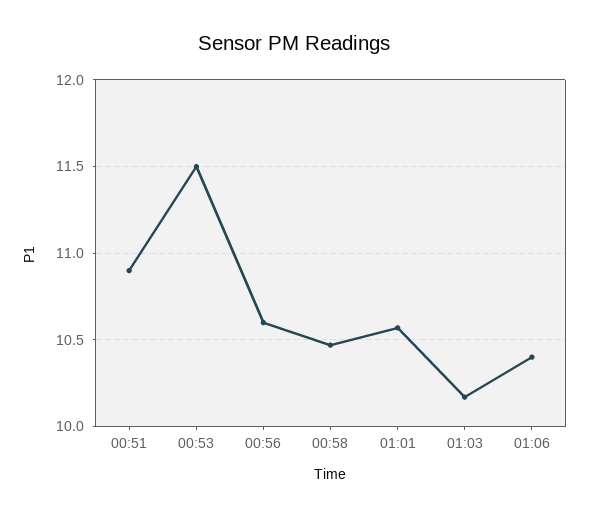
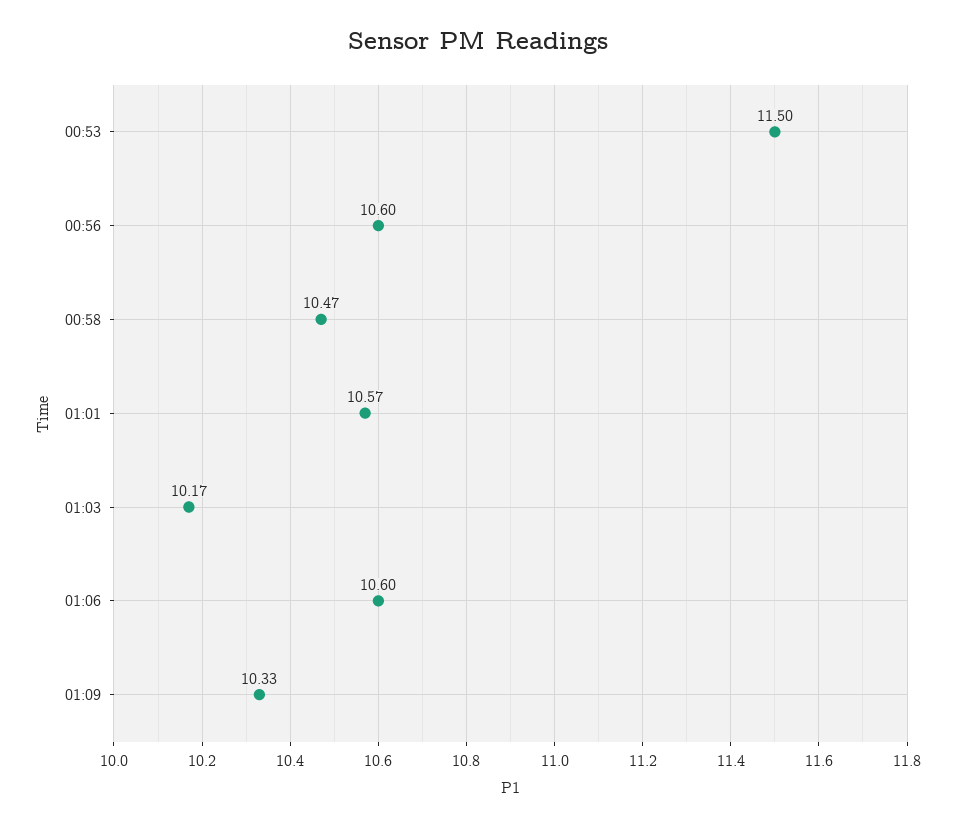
00:51: 10.9 -> none
01:06: 10.4 -> 10.6
01:09: none -> 10.33

